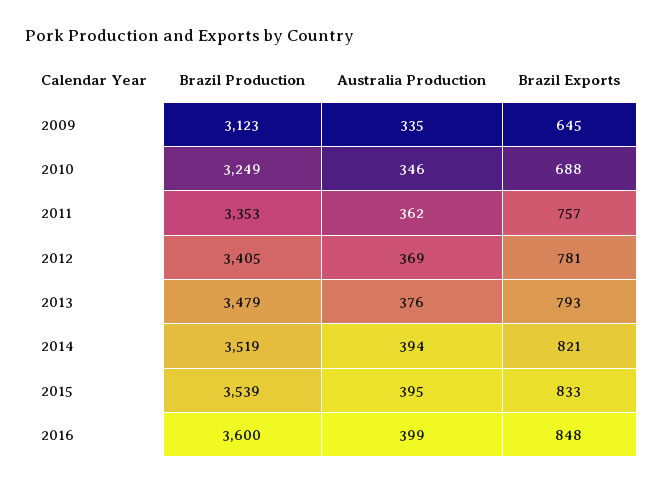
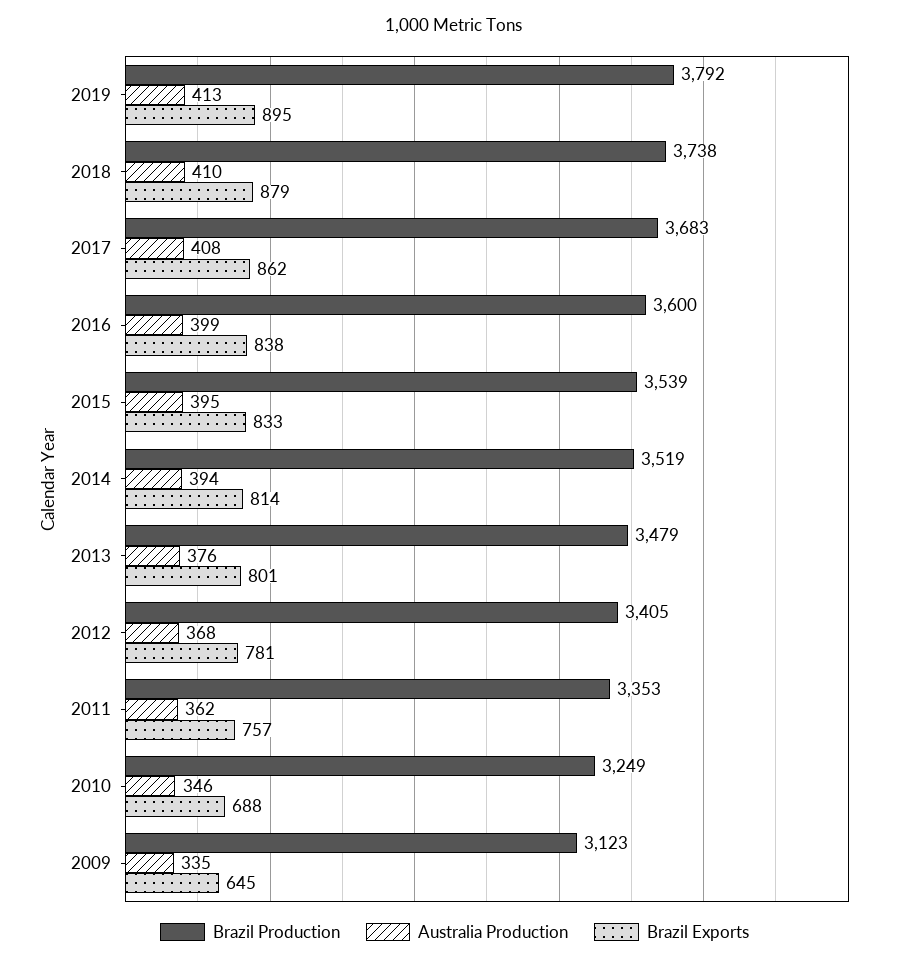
Australia Production, 2012: 369 -> 368
Brazil Exports, 2013: 793 -> 801
Brazil Exports, 2014: 821 -> 814
Brazil Exports, 2016: 848 -> 838
Brazil Production, 2019: none -> 3792
Australia Production, 2019: none -> 413
Brazil Exports, 2019: none -> 895
Brazil Production, 2018: none -> 3738
Australia Production, 2018: none -> 410
Brazil Exports, 2018: none -> 879
Brazil Production, 2017: none -> 3683
Australia Production, 2017: none -> 408
Brazil Exports, 2017: none -> 862

